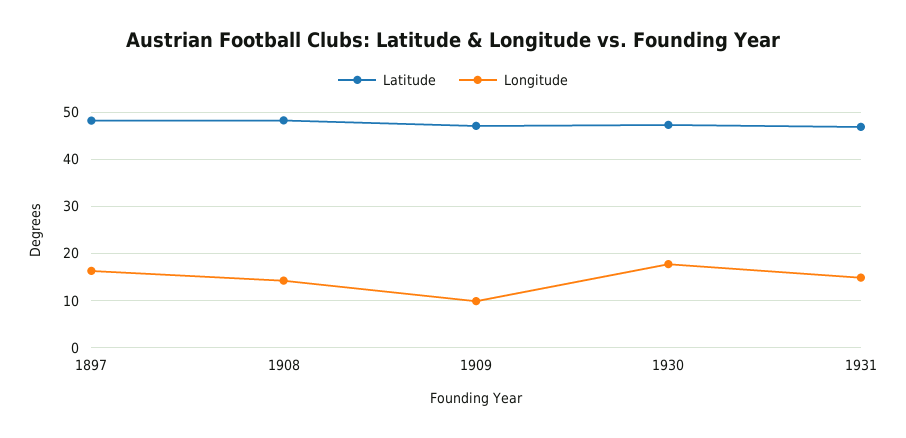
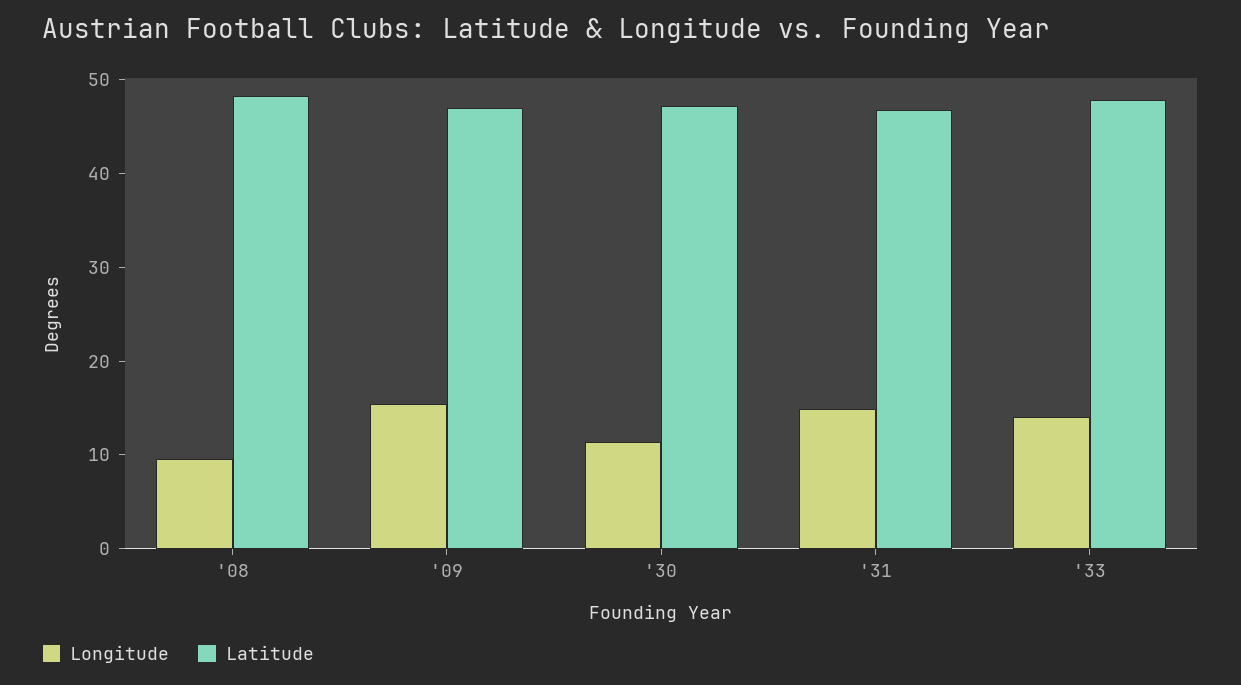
Latitude, 1897: 48 -> none
Longitude, 1897: 16 -> none
Longitude, 1908: 14 -> 10
Longitude, 1909: 10 -> 16
Longitude, 1930: 18 -> 12
Longitude, '33: none -> 14
Latitude, '33: none -> 48

